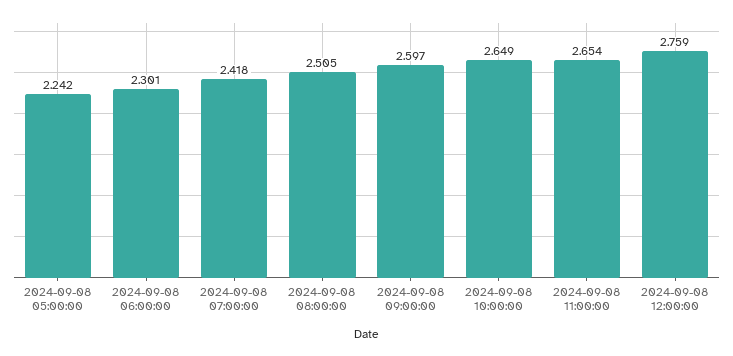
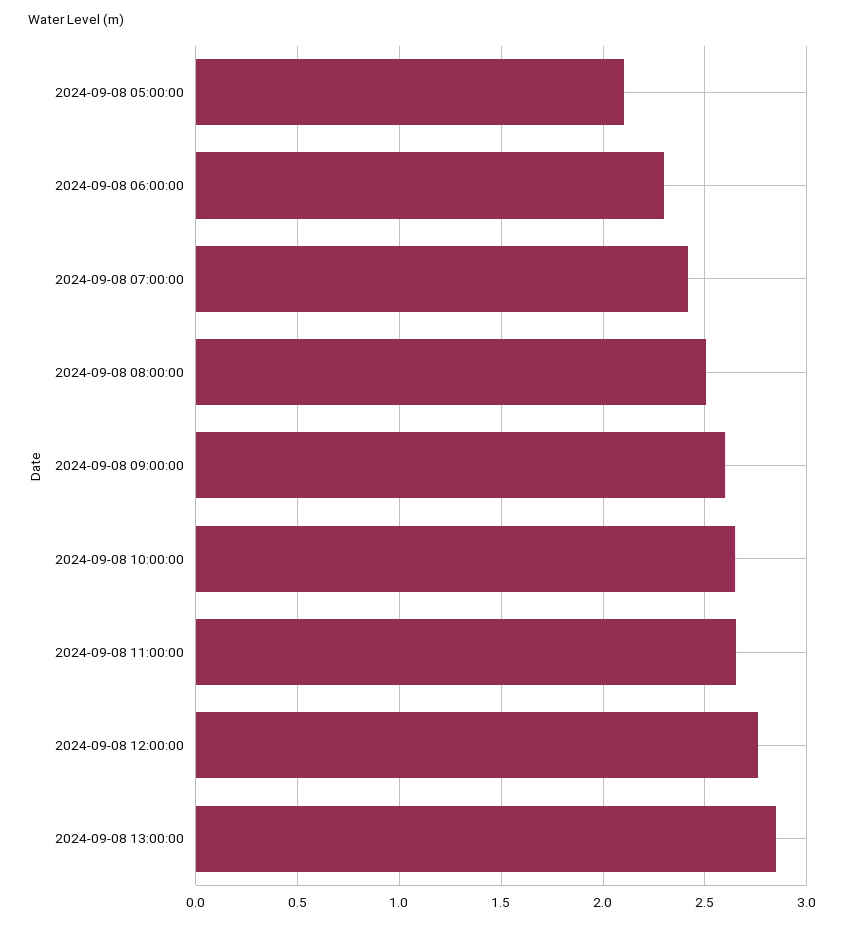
2024-09-08 05:00:00: 2.242 -> 2.1
2024-09-08 13:00:00: none -> 2.85

